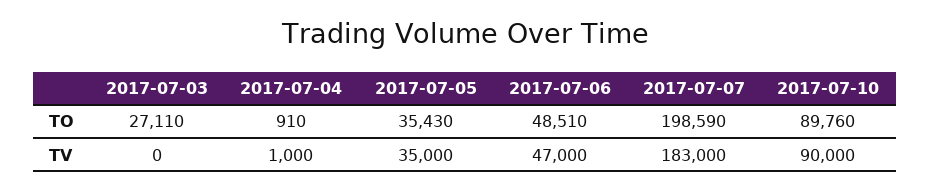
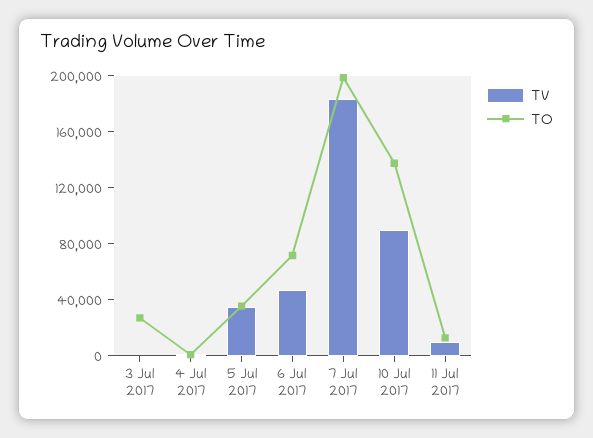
TO, 2017-07-06: 48510 -> 70000
TO, 2017-07-10: 89760 -> 140000
TV, 11 Jul 2017: none -> 10000
TO, 11 Jul 2017: none -> 10000

